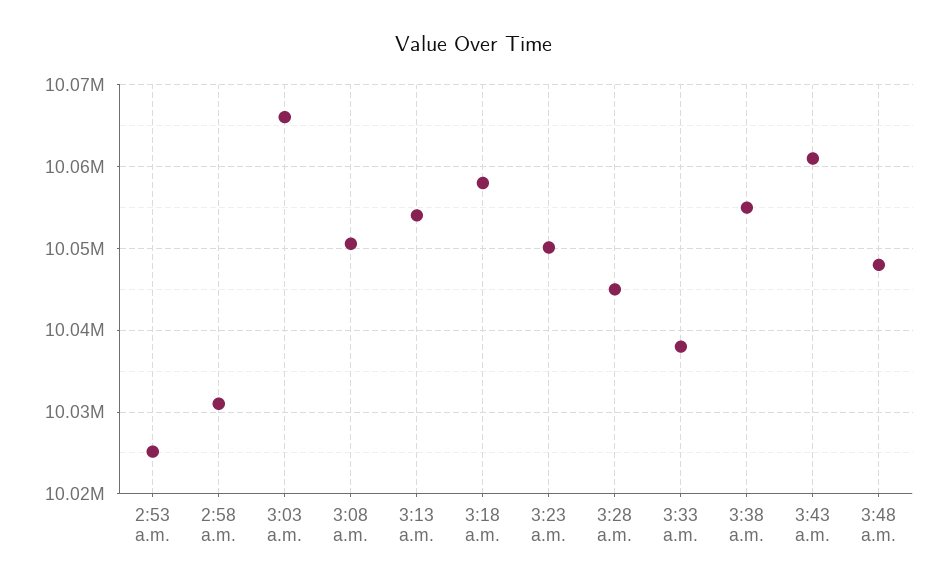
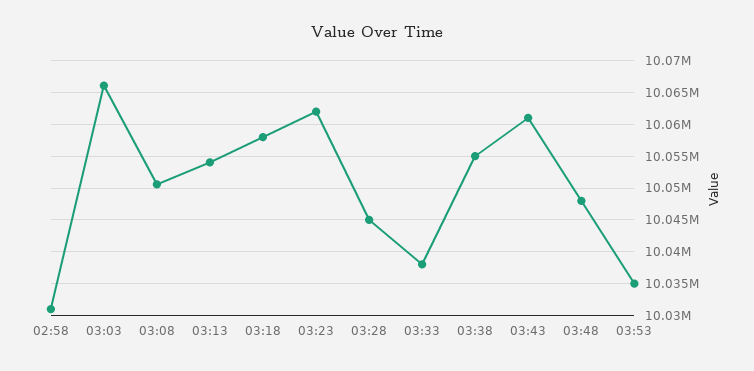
2:53 a.m.: 10025000 -> none
3:23 a.m.: 10050000 -> 10062000
03:53: none -> 10035000

